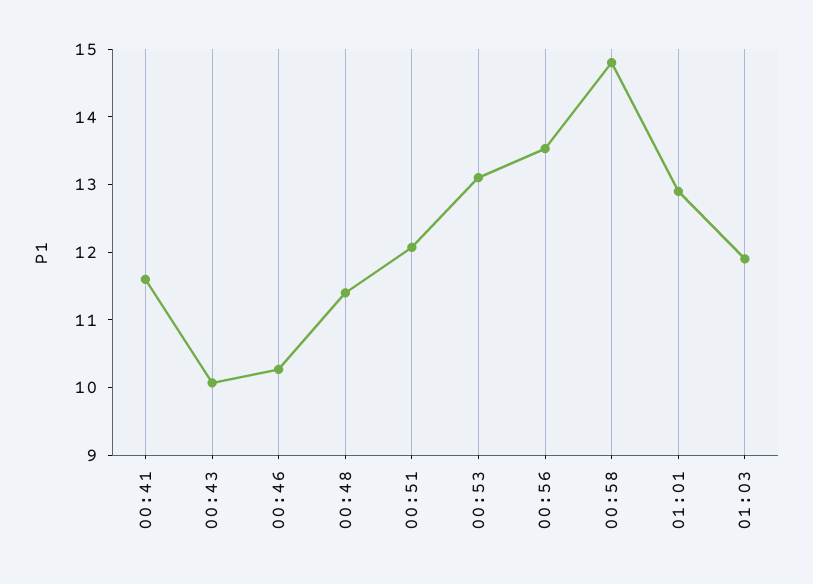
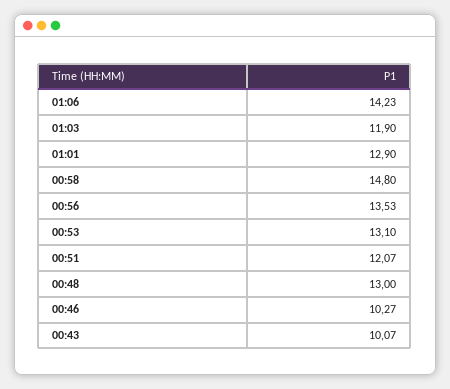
00:41: 11.6 -> none
00:48: 11.4 -> 13
01:06: none -> 14.23

